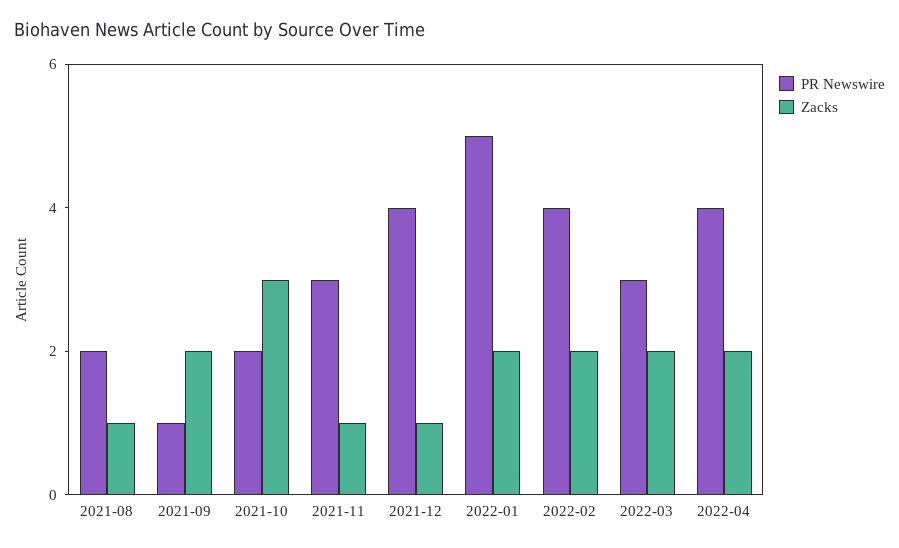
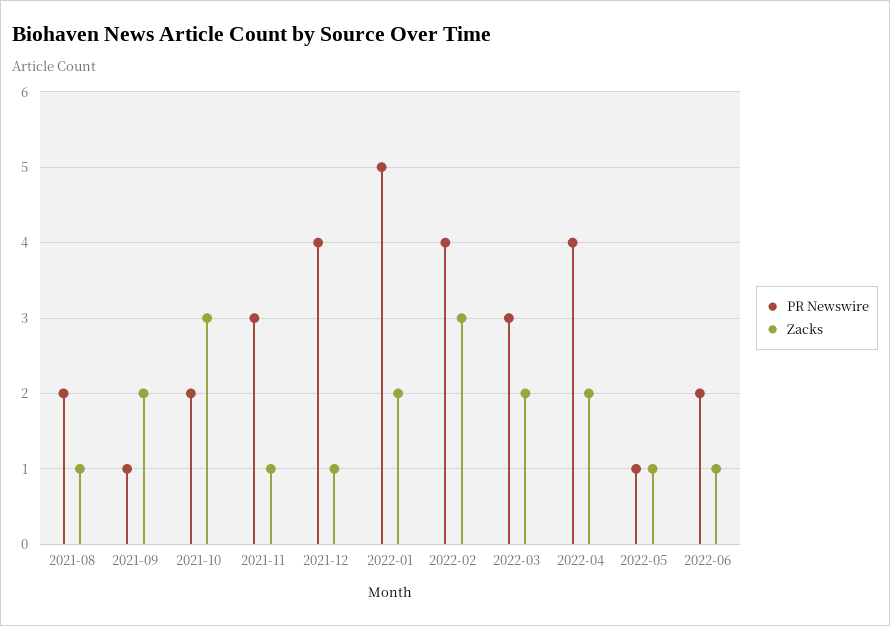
Zacks, 2022-02: 2 -> 3
PR Newswire, 2022-05: none -> 1
Zacks, 2022-05: none -> 1
PR Newswire, 2022-06: none -> 2
Zacks, 2022-06: none -> 1

